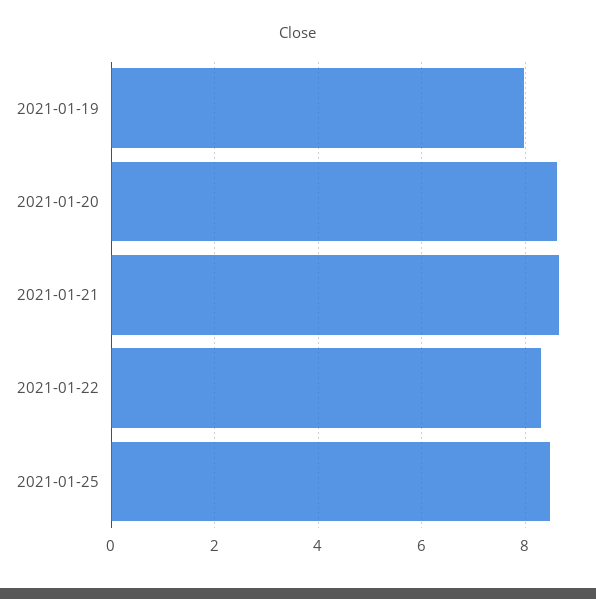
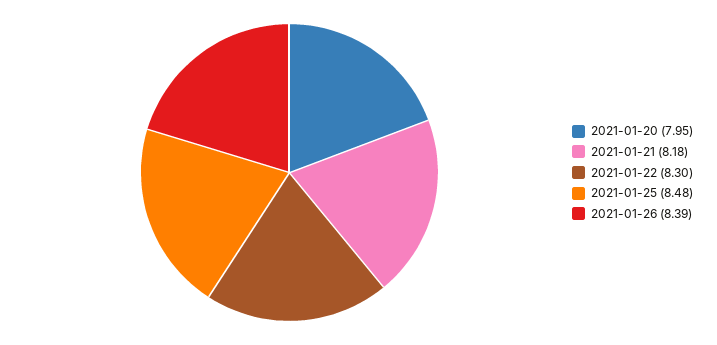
2021-01-19: 8 -> none
2021-01-20: 8.6 -> 7.95
2021-01-21: 8.6 -> 8.18
2021-01-26: none -> 8.39

